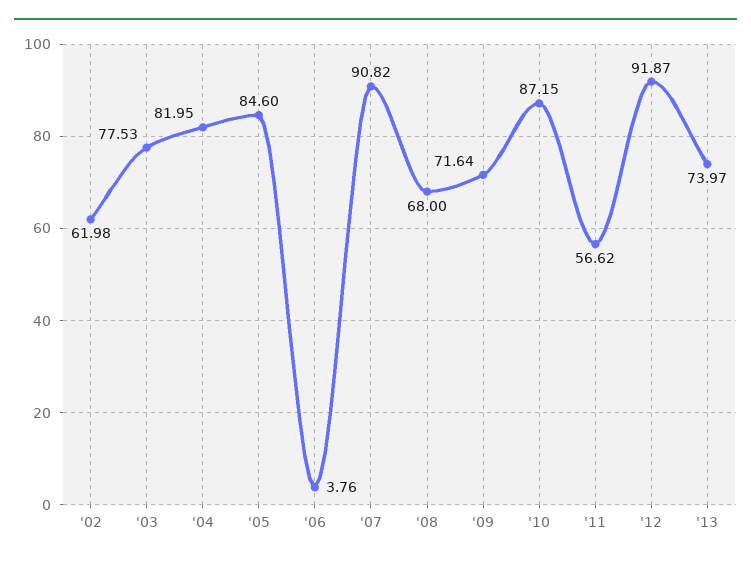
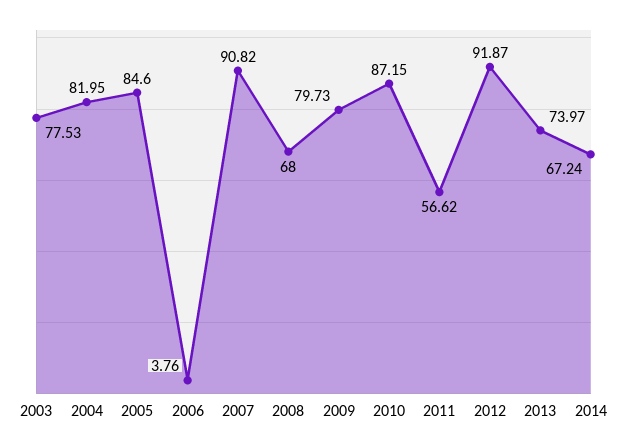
'02: 61.98 -> none
'09: 71.64 -> 79.73
2014: none -> 67.24

